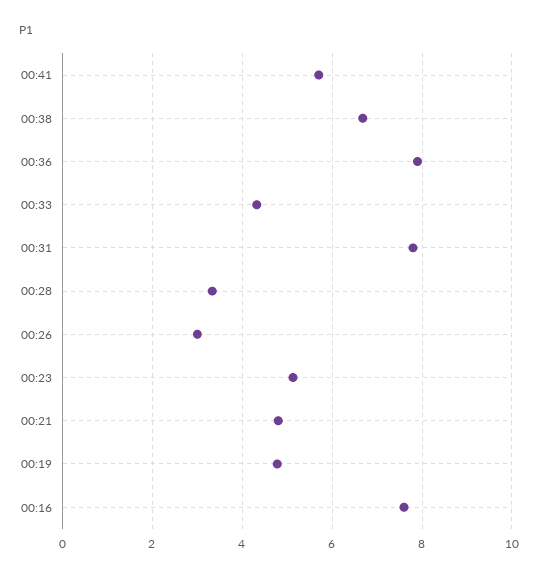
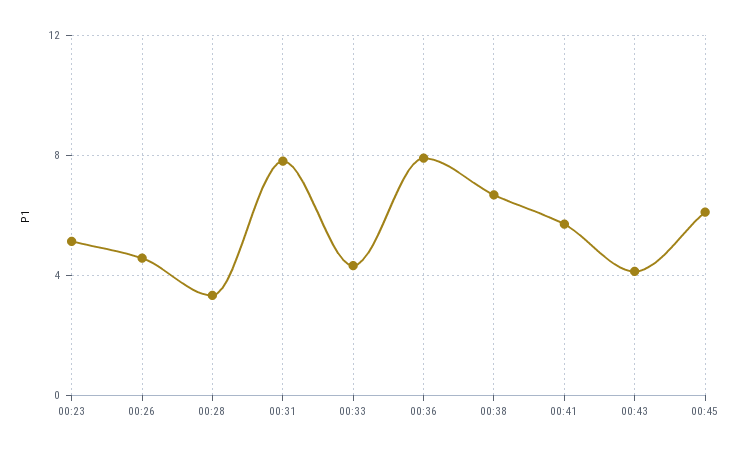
00:26: 3 -> 4.5
00:21: 4.8 -> none
00:19: 4.8 -> none
00:16: 7.6 -> none
00:43: none -> 4
00:45: none -> 6

